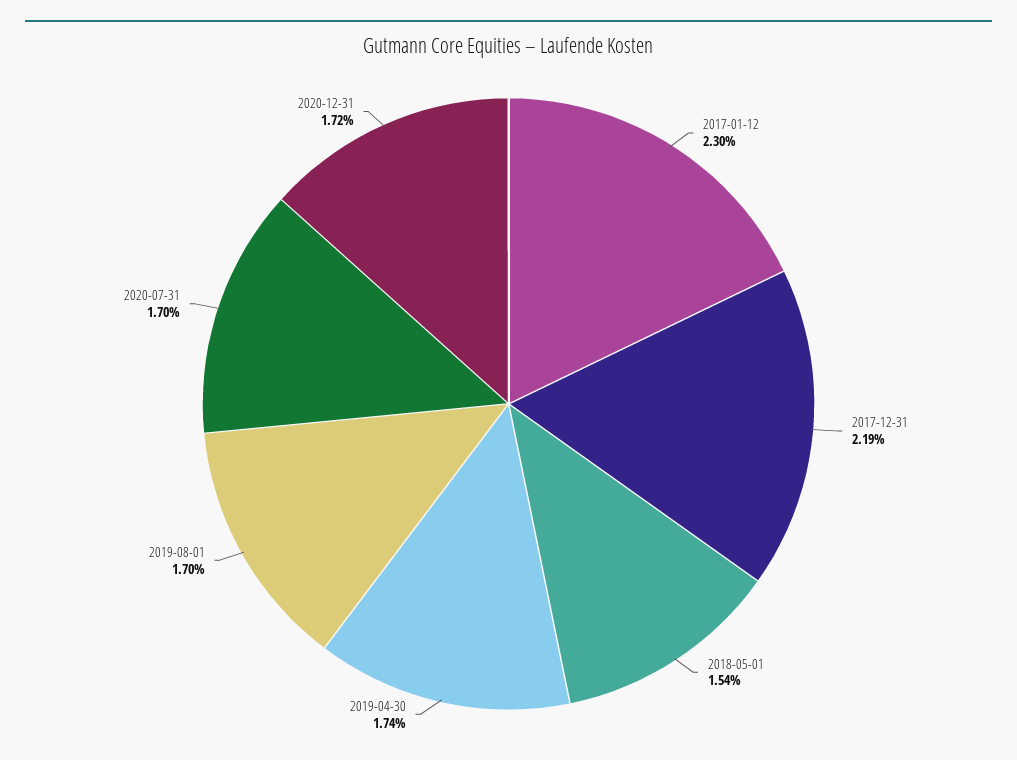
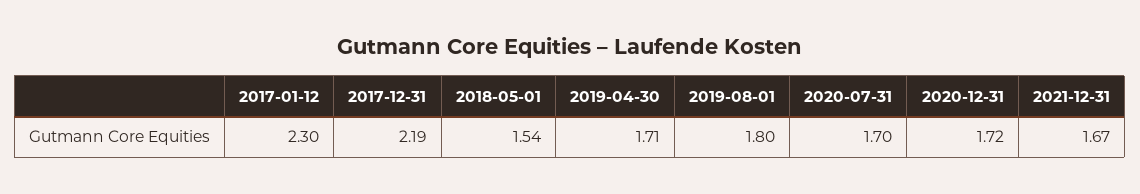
2019-04-30: 1.74 -> 1.71
2019-08-01: 1.7 -> 1.8
2021-12-31: none -> 1.67

